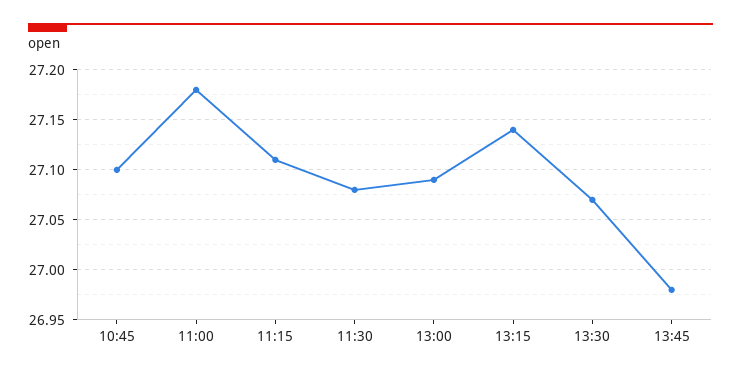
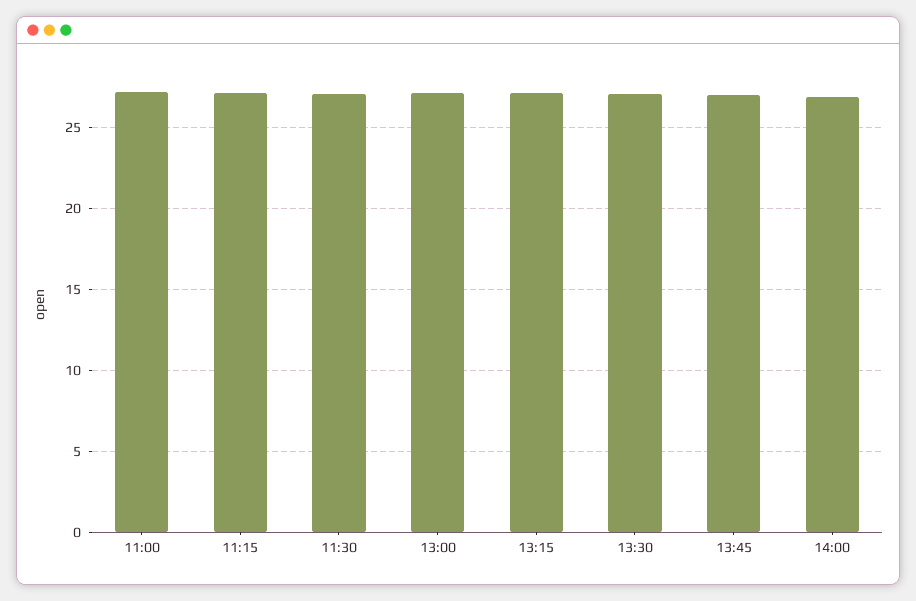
10:45: 27.1 -> none
14:00: none -> 27

